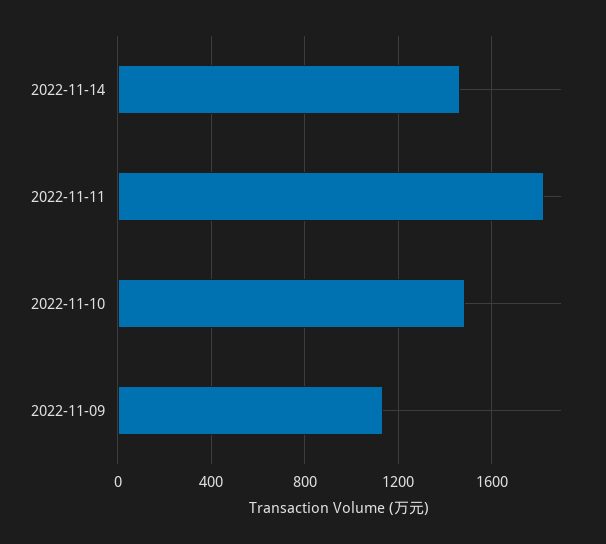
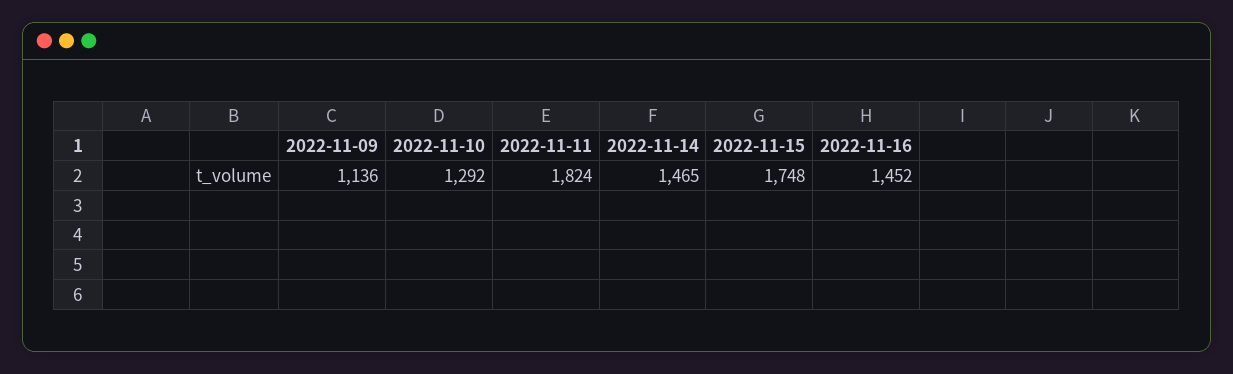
2022-11-10: 1500 -> 1292
2022-11-15: none -> 1748
2022-11-16: none -> 1452

